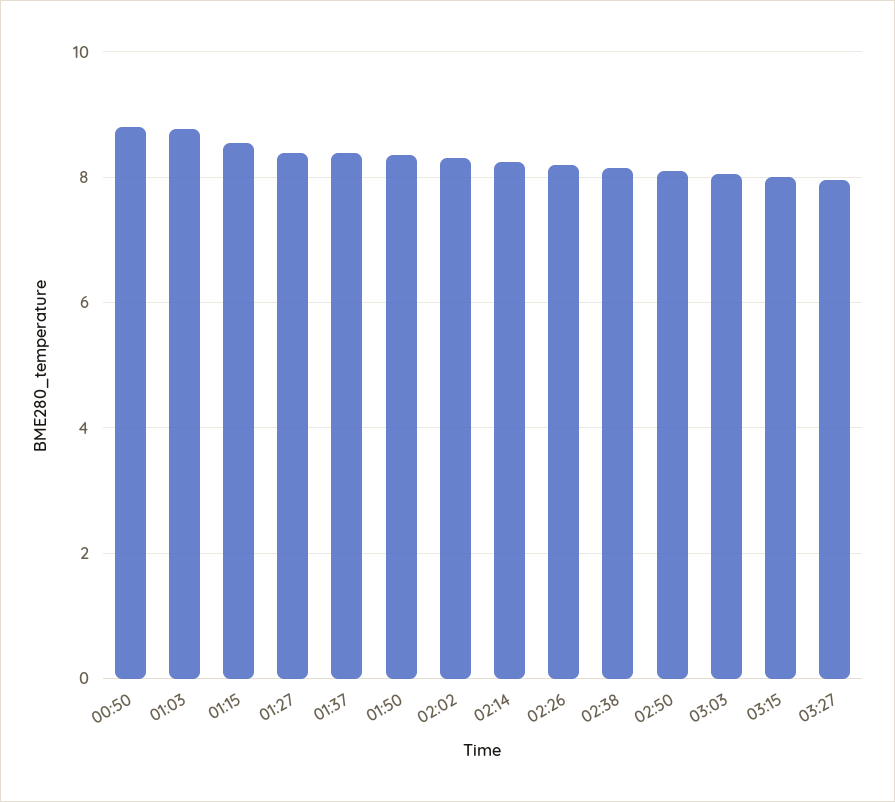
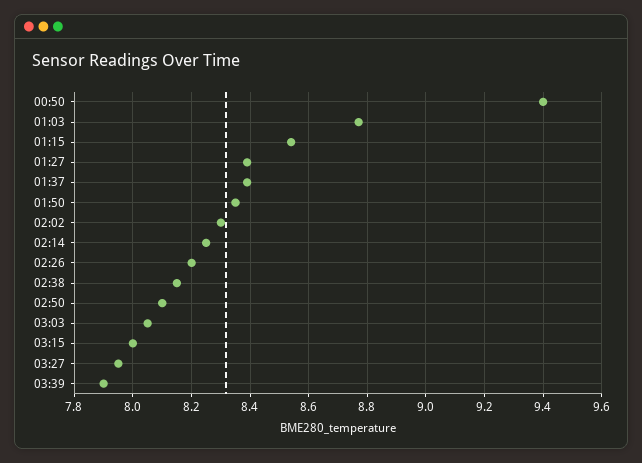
00:50: 8.8 -> 9.4
03:39: none -> 7.9

